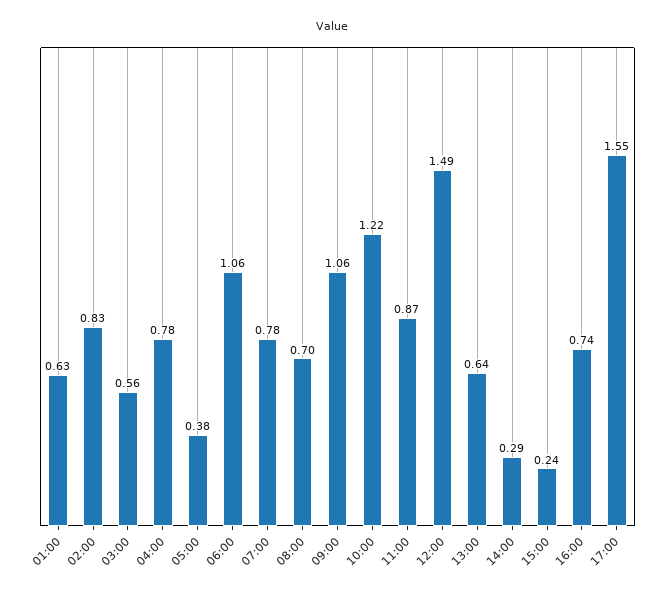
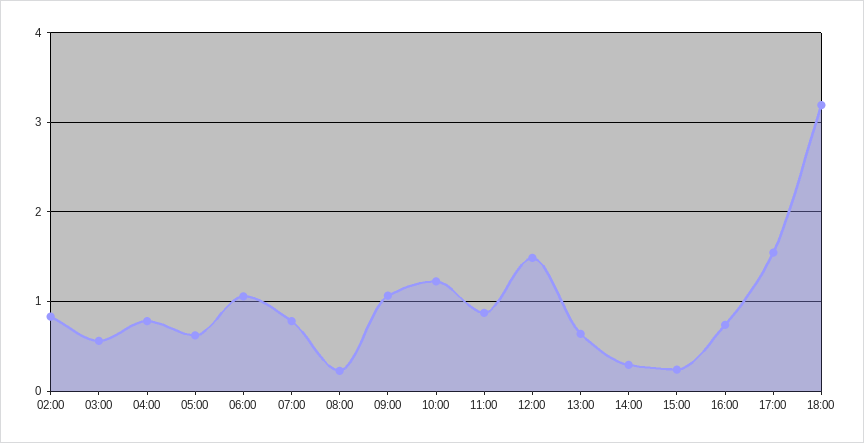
01:00: 0.63 -> none
05:00: 0.38 -> 0.6
08:00: 0.7 -> 0.2
18:00: none -> 3.2

